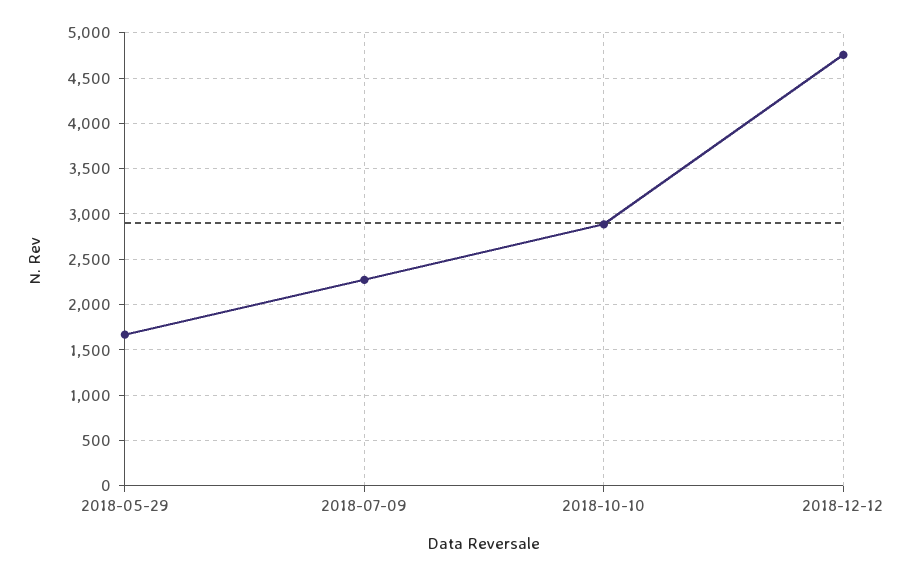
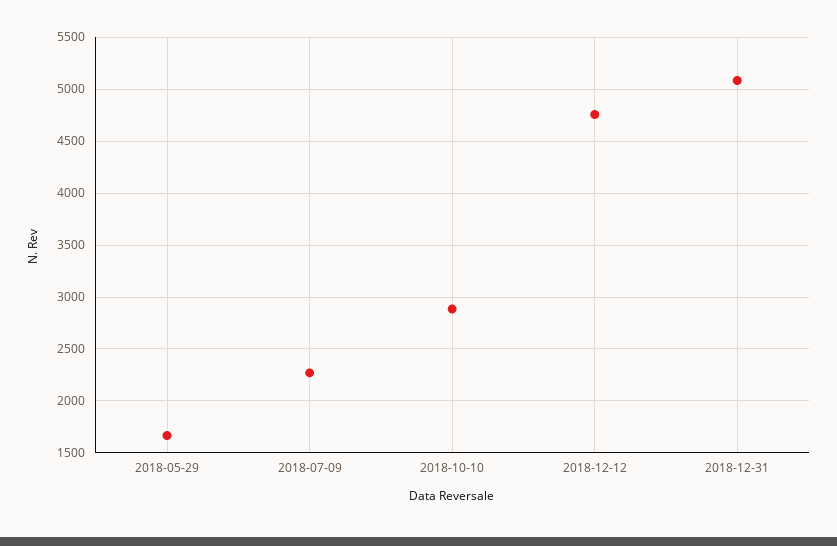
2018-12-31: none -> 5100

